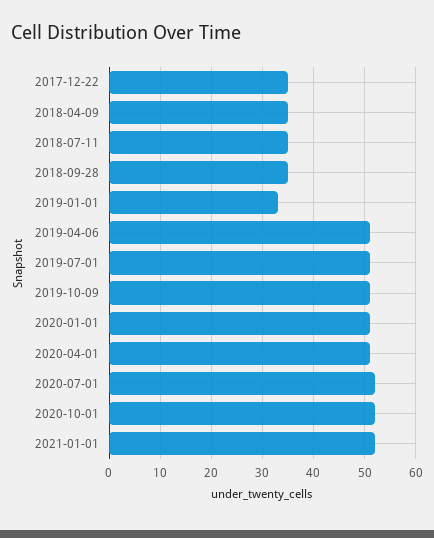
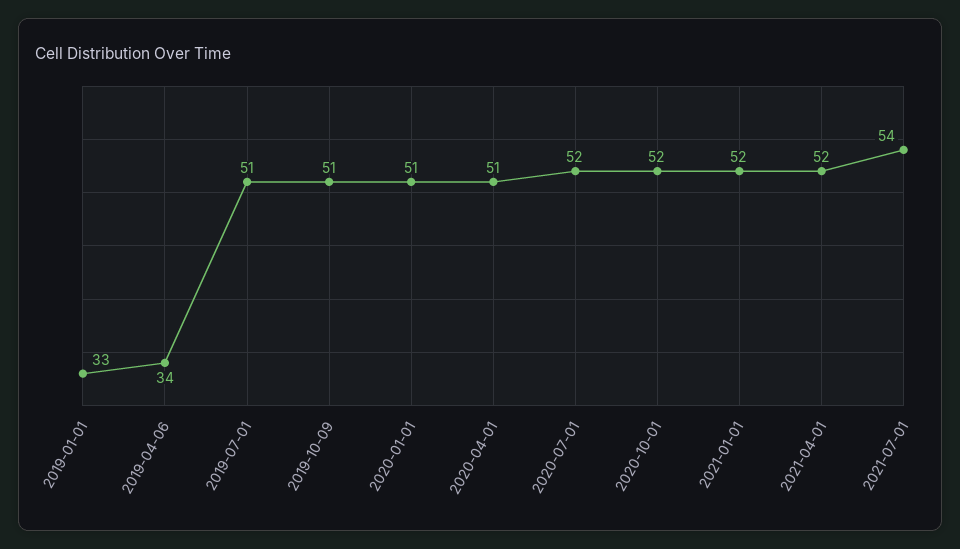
2017-12-22: 35 -> none
2018-04-09: 35 -> none
2018-07-11: 35 -> none
2018-09-28: 35 -> none
2019-04-06: 50 -> 34
2021-04-01: none -> 52
2021-07-01: none -> 54

